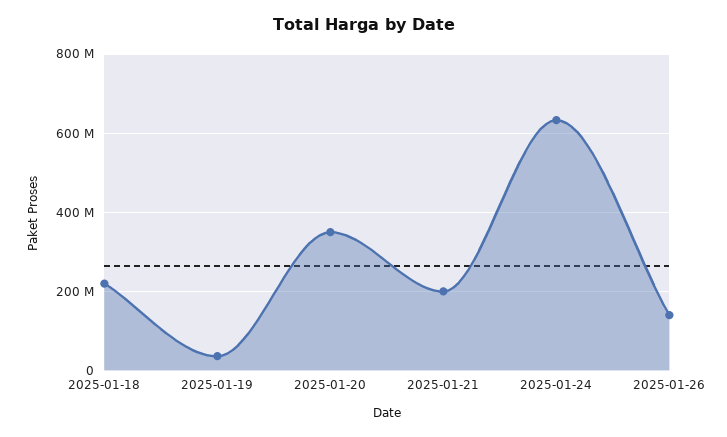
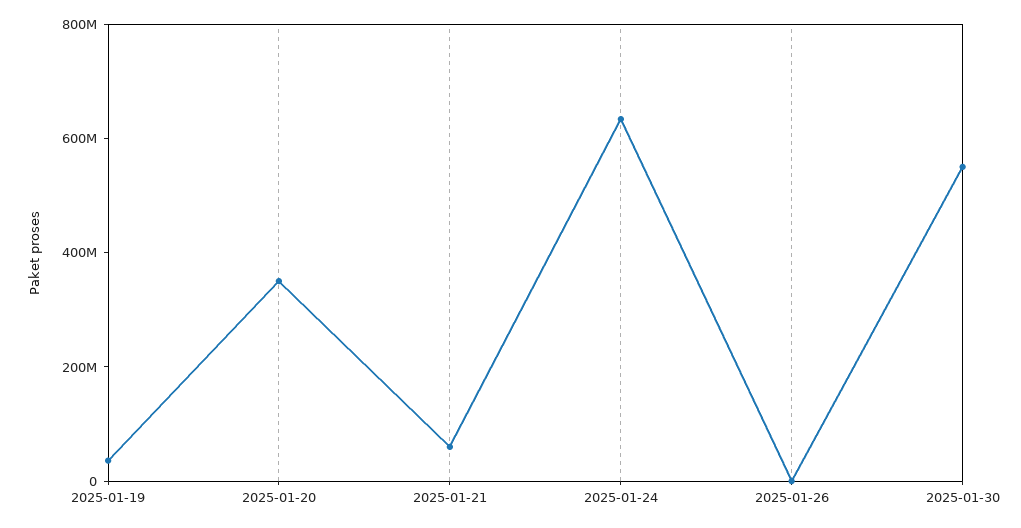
2025-01-18: 220000000 -> none
2025-01-21: 200000000 -> 50000000
2025-01-26: 140000000 -> 0
2025-01-30: none -> 550000000

